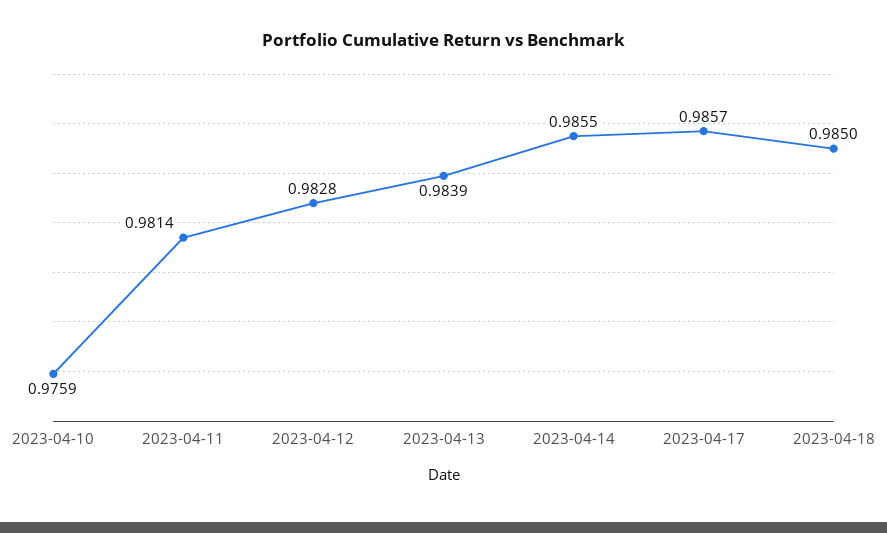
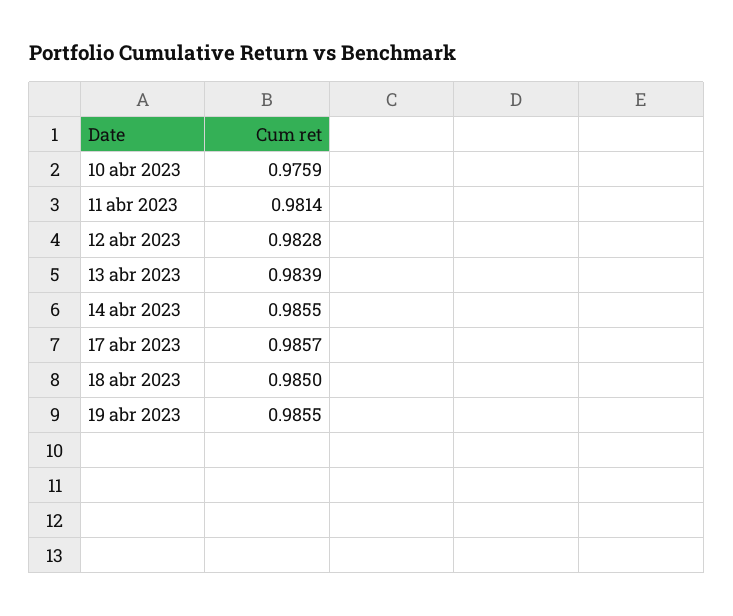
19 abr 2023: none -> 0.9855

